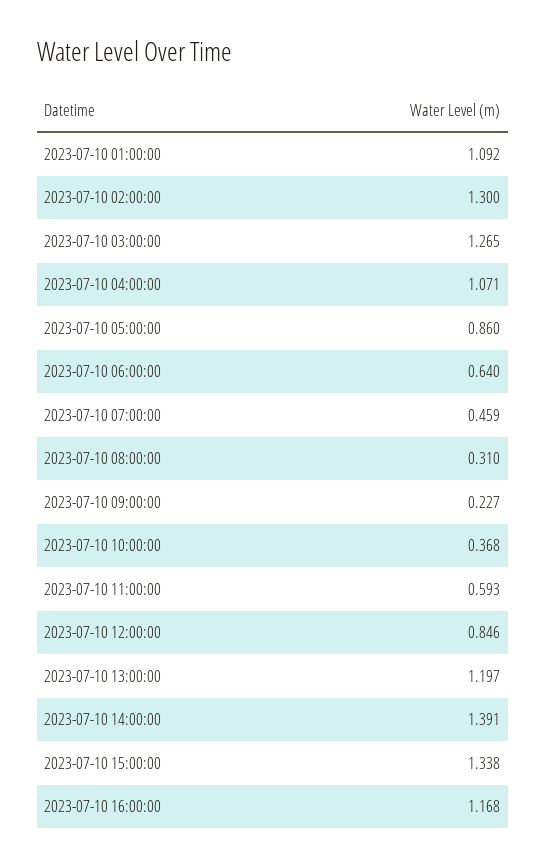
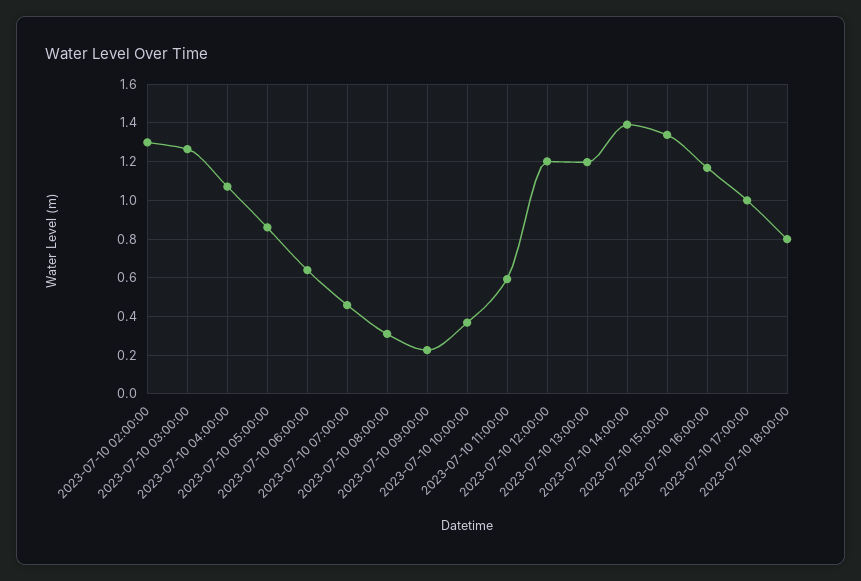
2023-07-10 01:00:00: 1.092 -> none
2023-07-10 12:00:00: 0.846 -> 1.2
2023-07-10 17:00:00: none -> 1
2023-07-10 18:00:00: none -> 0.8

